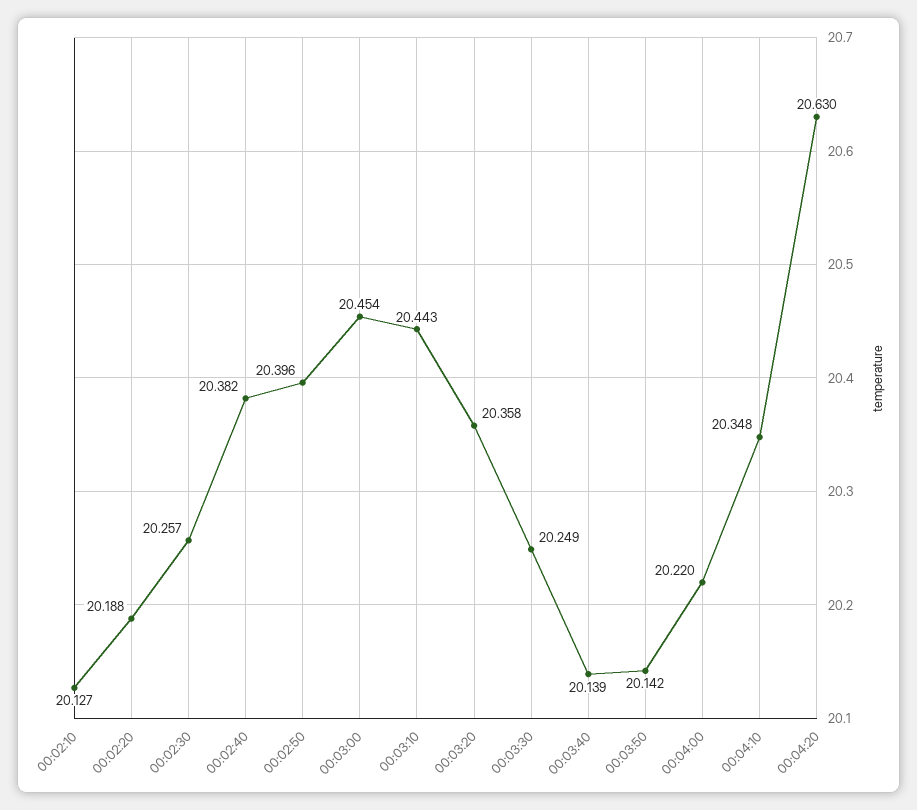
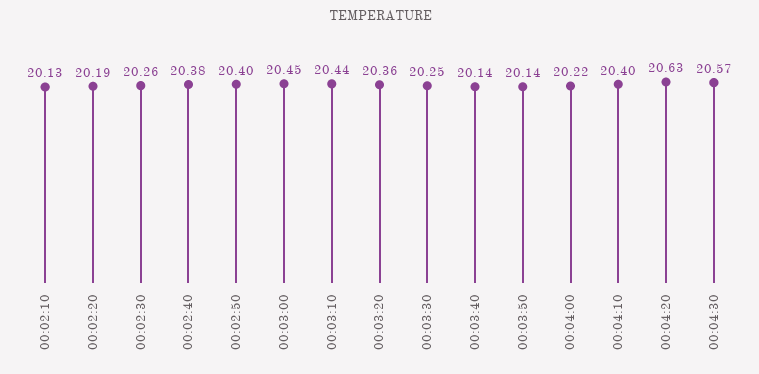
00:04:10: 20.348 -> 20.4
00:04:30: none -> 20.57

